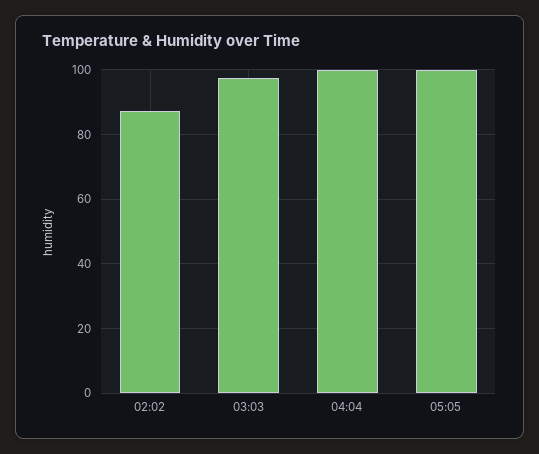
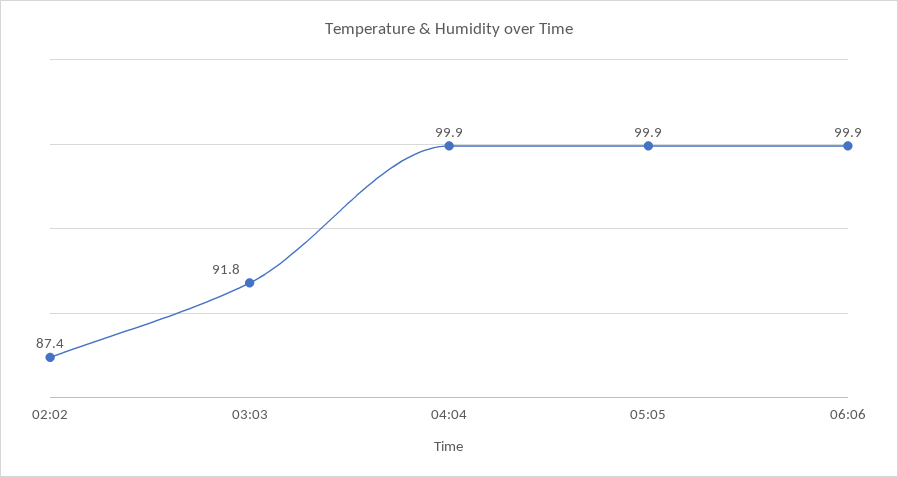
03:03: 98 -> 91.8
06:06: none -> 99.9

